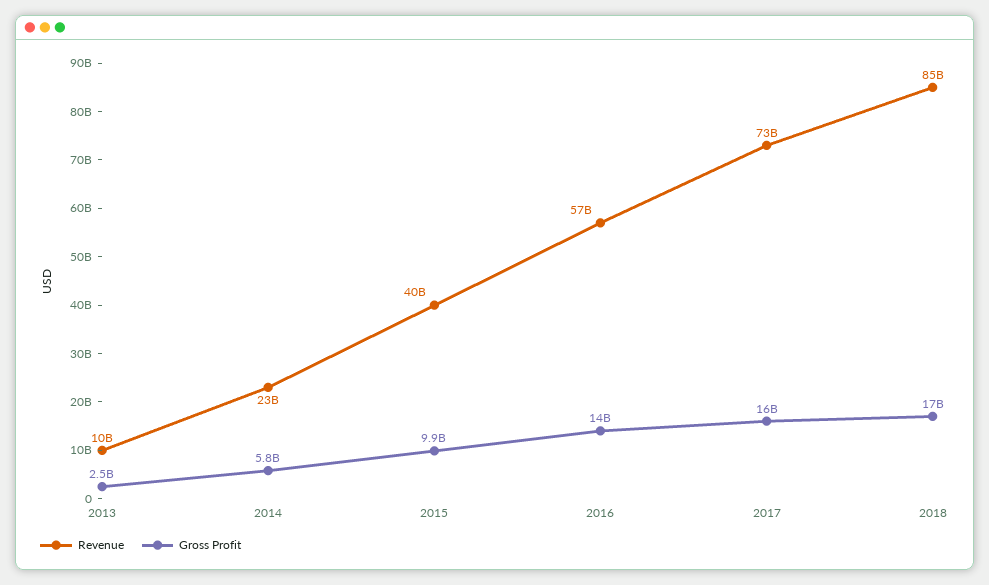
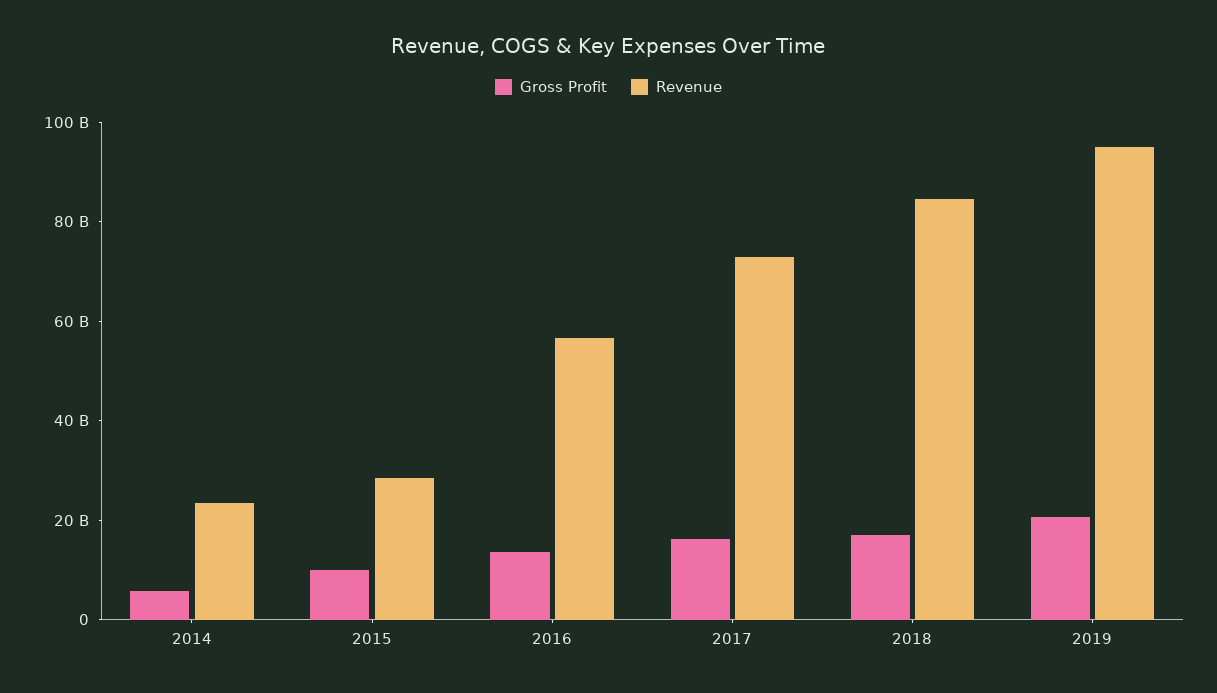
Revenue, 2013: 10000000000 -> none
Gross Profit, 2013: 2500000000 -> none
Revenue, 2015: 40000000000 -> 30000000000
Gross Profit, 2019: none -> 20000000000
Revenue, 2019: none -> 95000000000

